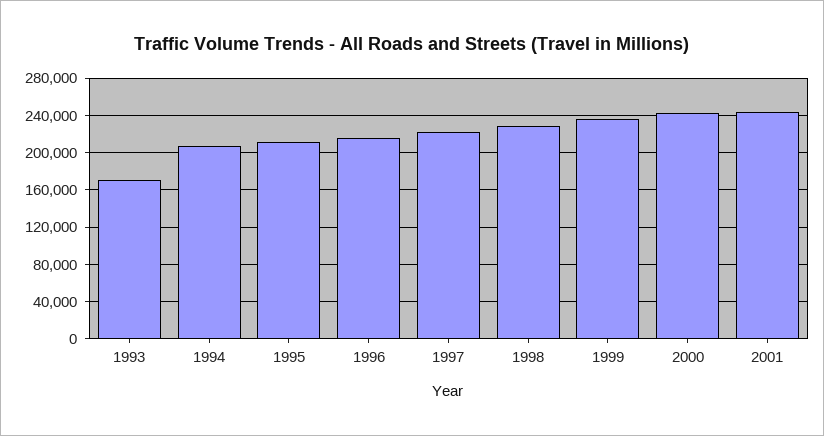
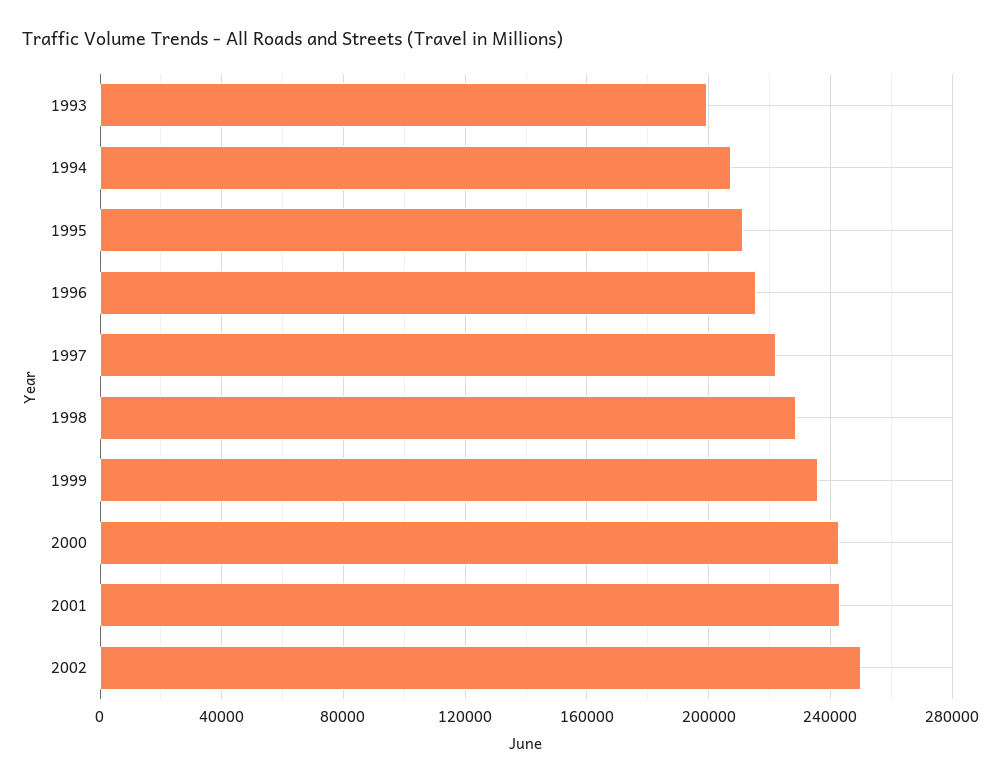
1993: 170000 -> 200000
2002: none -> 250000

